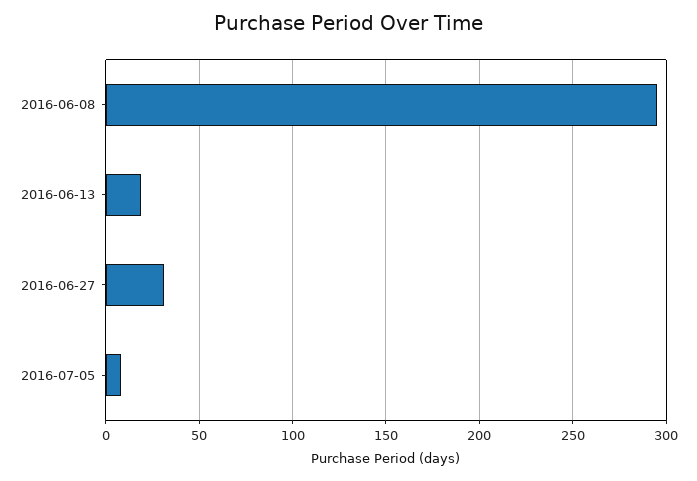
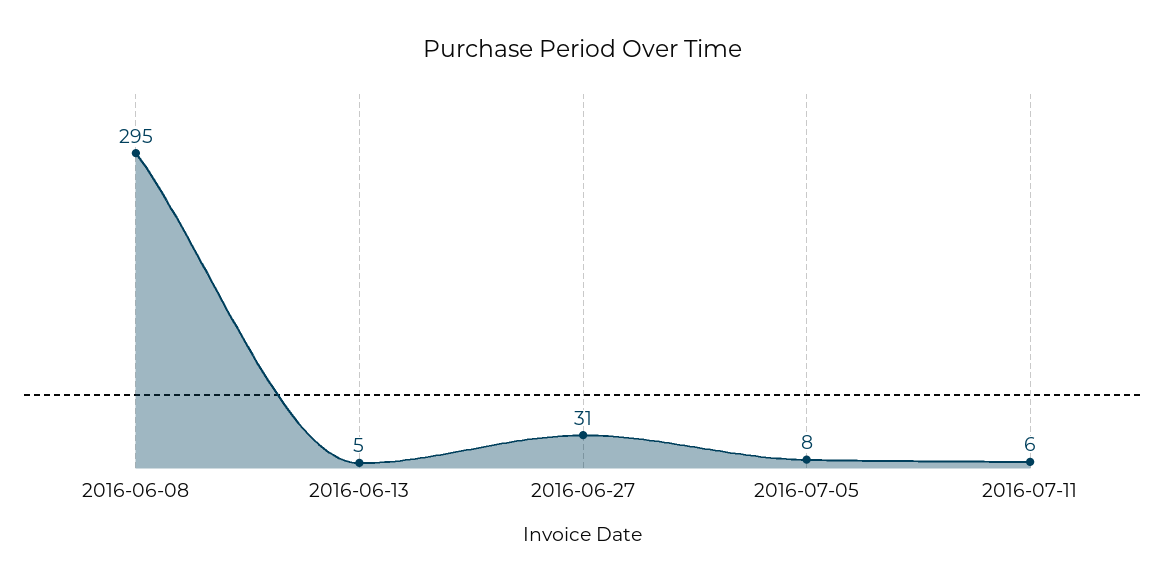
2016-06-13: 20 -> 5
2016-07-11: none -> 6

